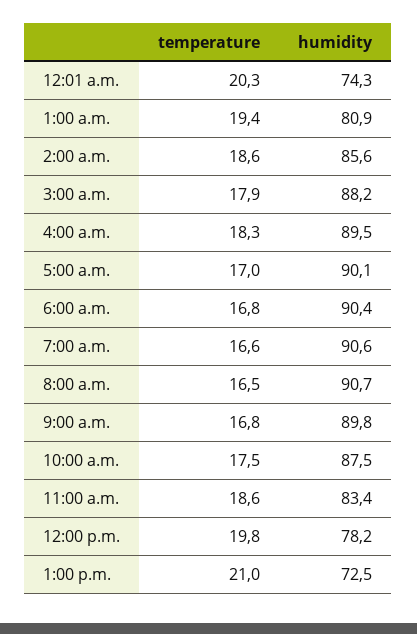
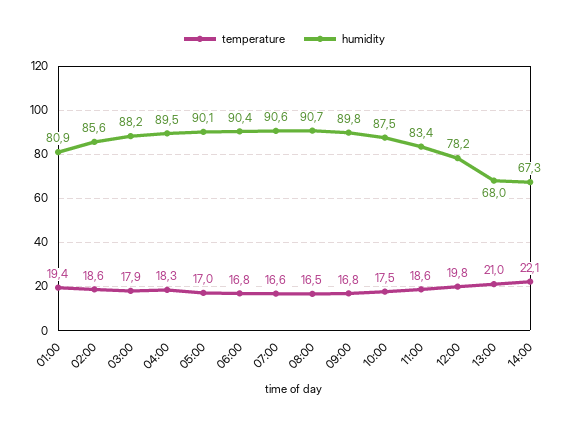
temperature, 12:01 a.m.: 20.3 -> none
humidity, 12:01 a.m.: 74.3 -> none
humidity, 1:00 p.m.: 72.5 -> 68
temperature, 14:00: none -> 22.1
humidity, 14:00: none -> 67.3

